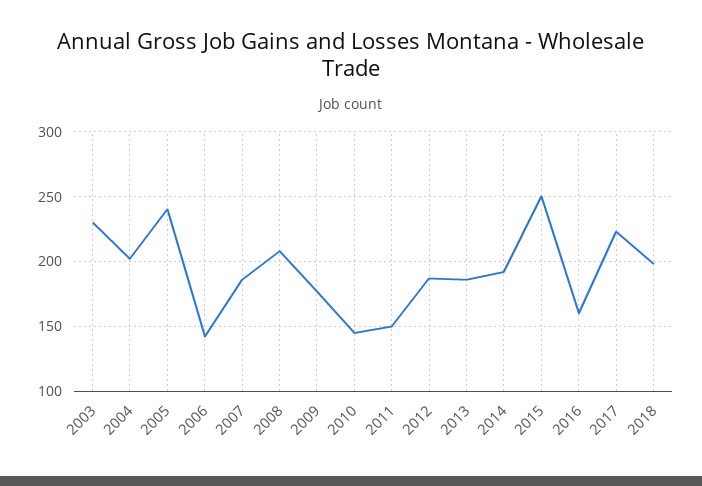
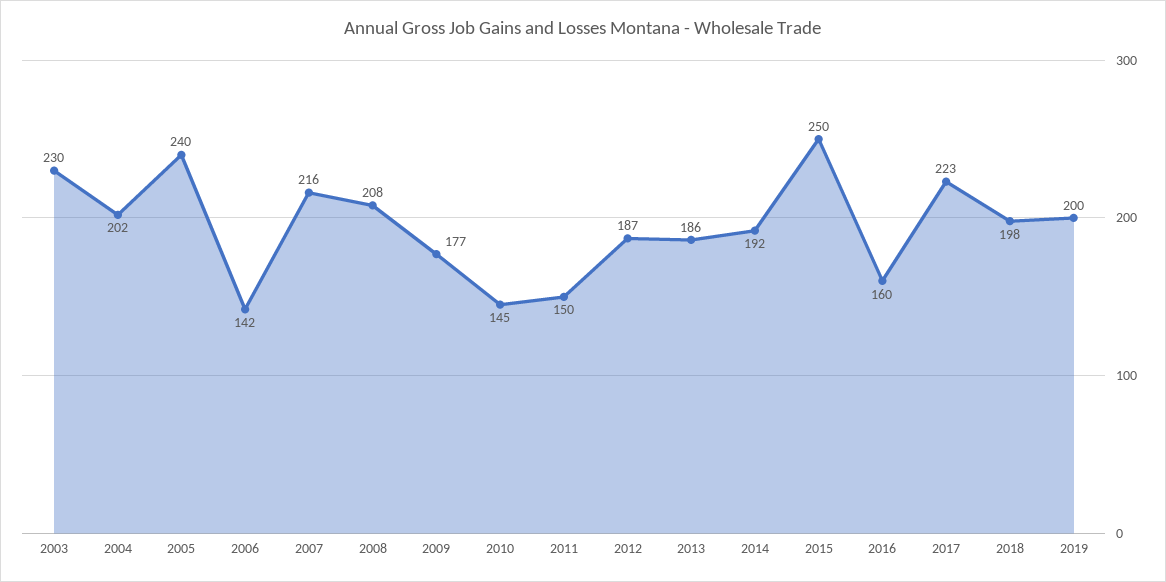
2007: 185 -> 216
2019: none -> 200

